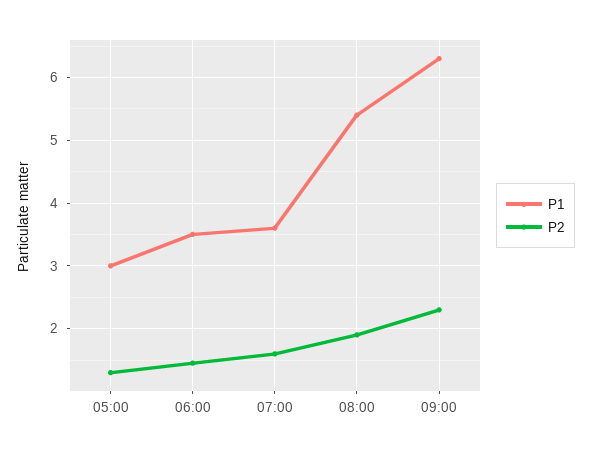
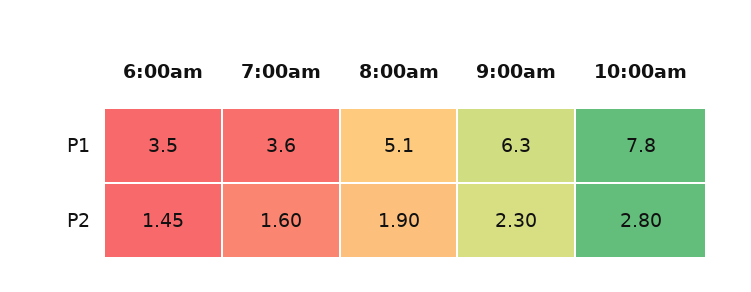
P1, 05:00: 3 -> none
P2, 05:00: 1.3 -> none
P1, 08:00: 5.4 -> 5.1
P1, 10:00am: none -> 7.8
P2, 10:00am: none -> 2.8

